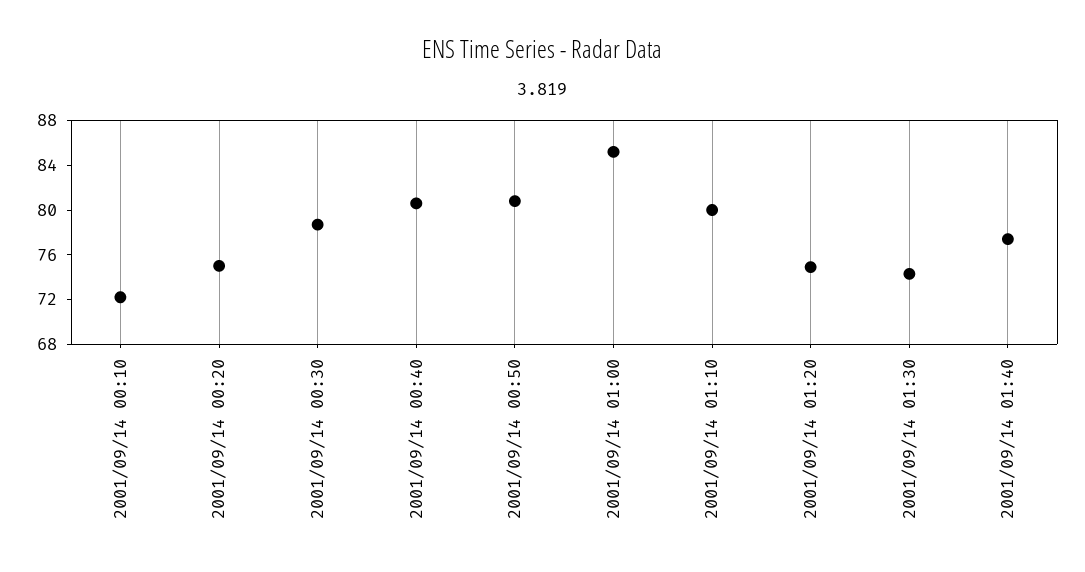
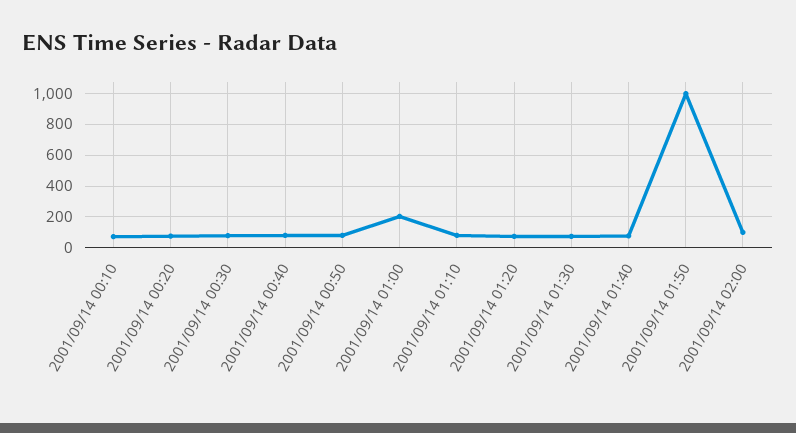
2001/09/14 01:00: 85 -> 200
2001/09/14 01:50: none -> 1000
2001/09/14 02:00: none -> 100

